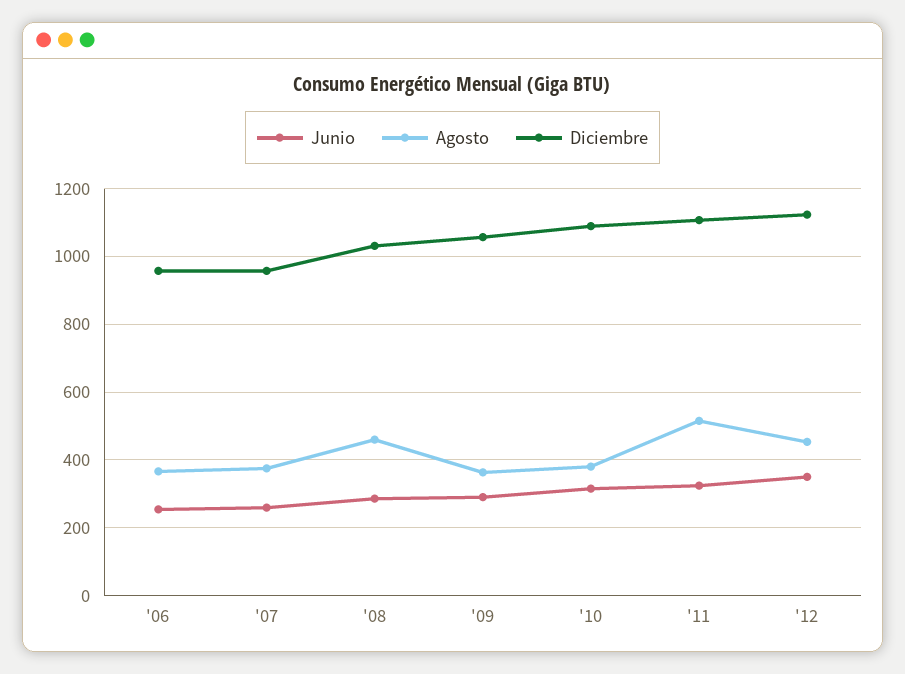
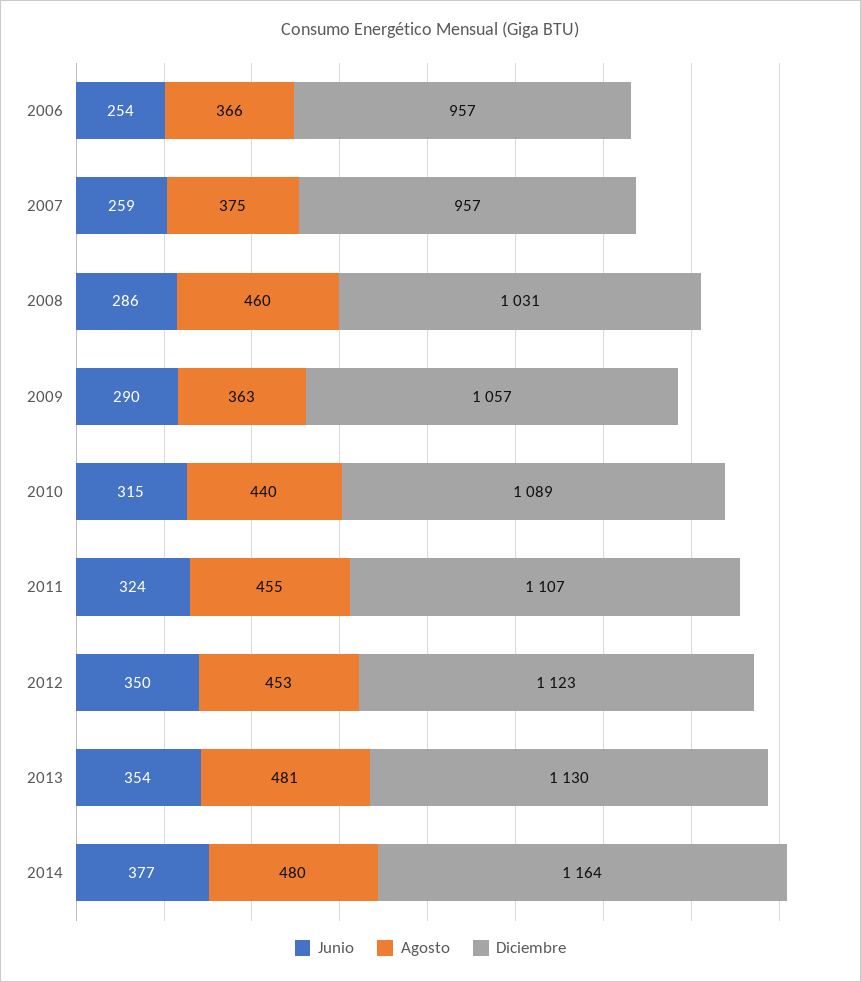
Agosto, '10: 380 -> 440
Agosto, '11: 520 -> 455
Junio, 2013: none -> 354
Agosto, 2013: none -> 481
Diciembre, 2013: none -> 1130
Junio, 2014: none -> 377
Agosto, 2014: none -> 480
Diciembre, 2014: none -> 1164

